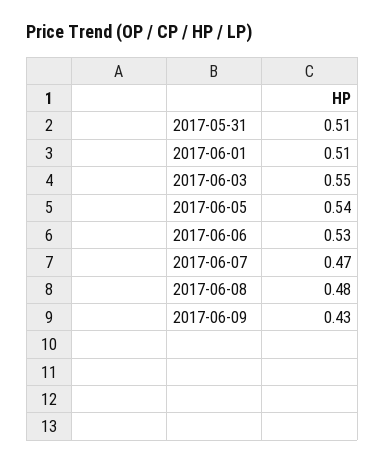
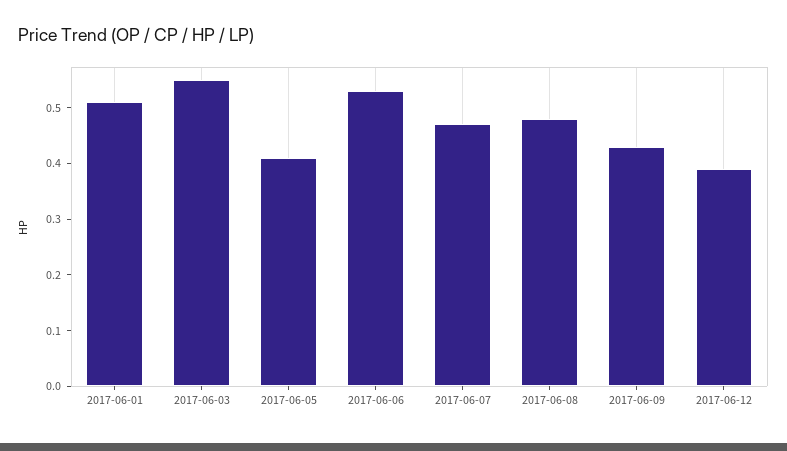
2017-05-31: 0.51 -> none
2017-06-05: 0.54 -> 0.4
2017-06-12: none -> 0.4

